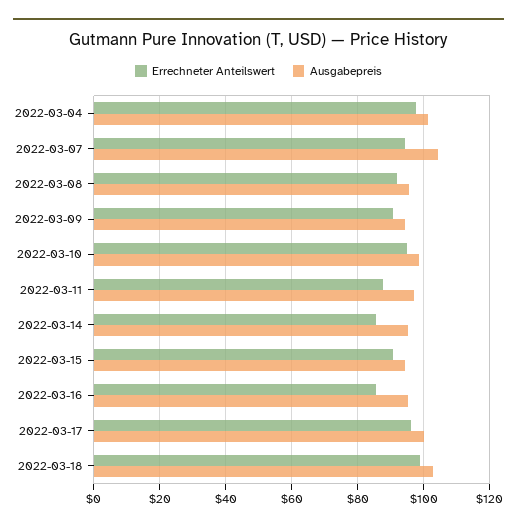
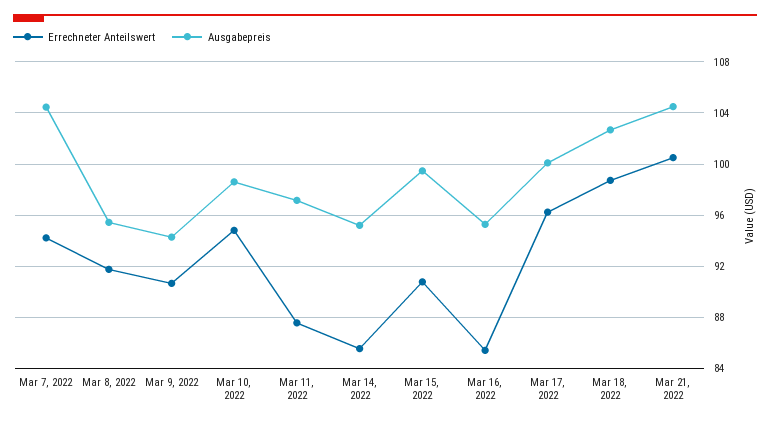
Errechneter Anteilswert, 2022-03-04: 98 -> none
Ausgabepreis, 2022-03-04: 102 -> none
Ausgabepreis, 2022-03-15: 94 -> 99.5
Errechneter Anteilswert, Mar 21, 2022: none -> 100.5
Ausgabepreis, Mar 21, 2022: none -> 104.5

